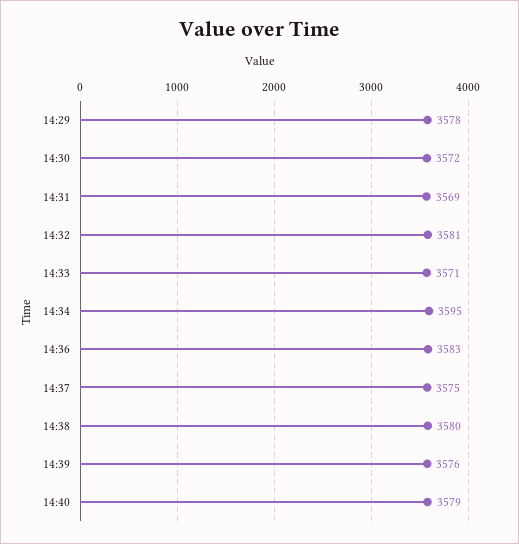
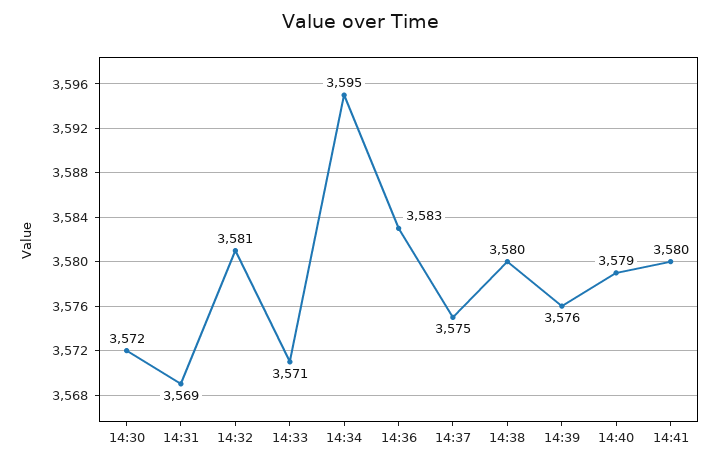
14:29: 3578 -> none
14:41: none -> 3580

